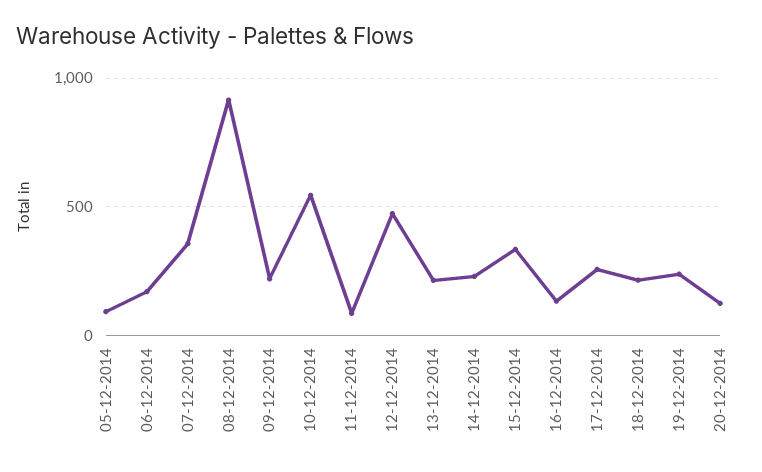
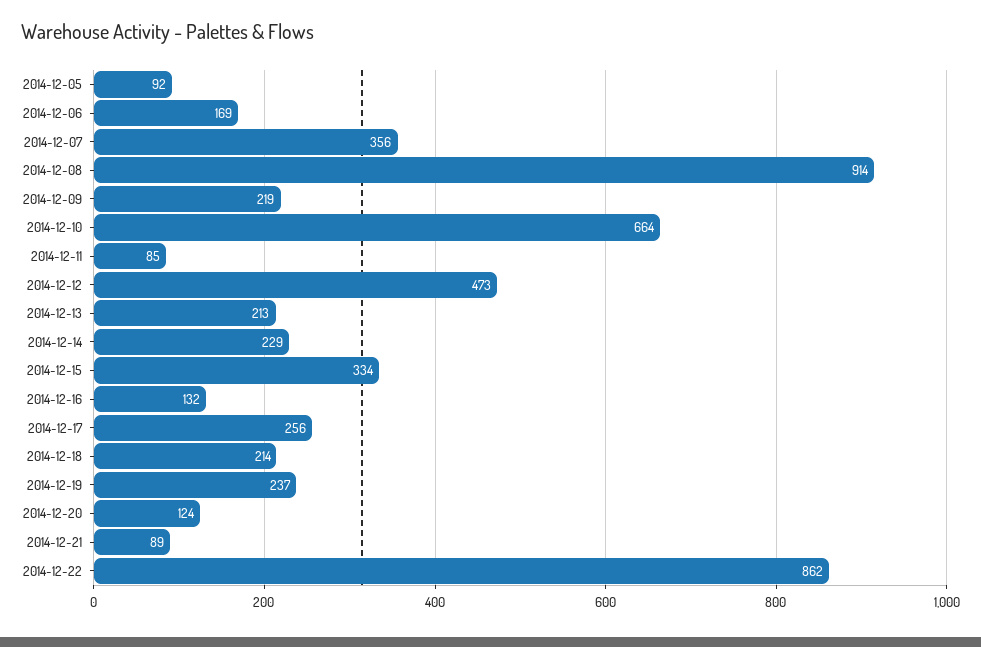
10-12-2014: 550 -> 664
2014-12-21: none -> 89
2014-12-22: none -> 862

